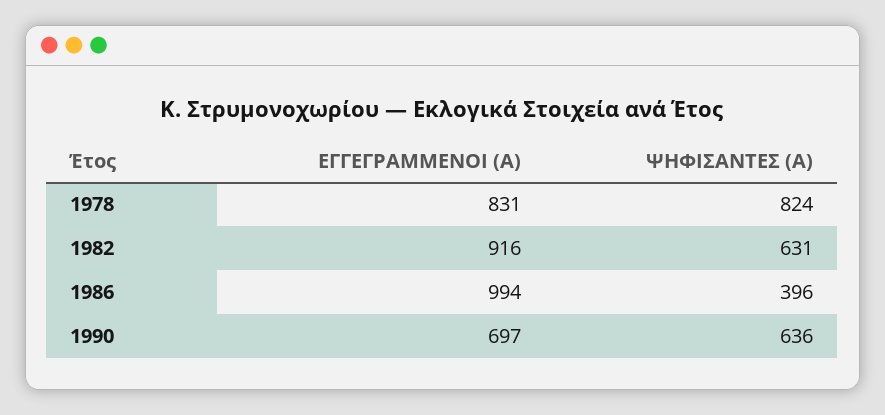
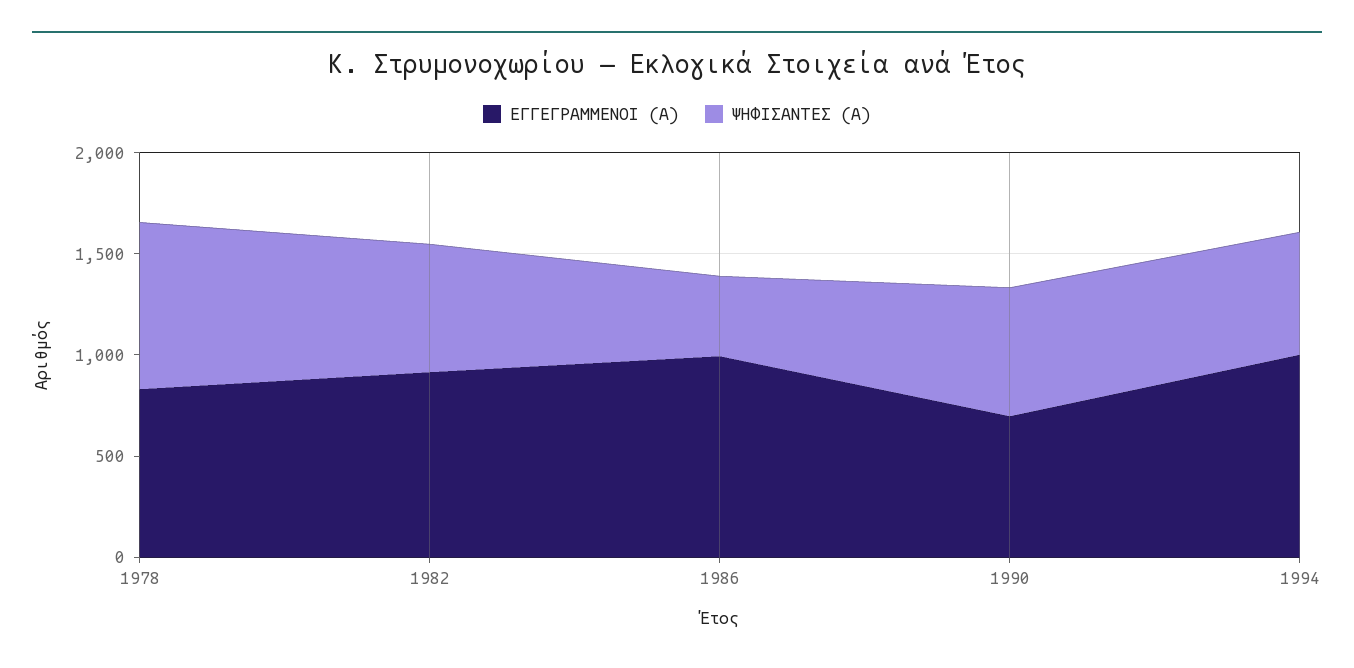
ΕΓΓΕΓΡΑΜΜΕΝΟΙ (Α), 1994: none -> 1000
ΨΗΦΙΣΑΝΤΕΣ (Α), 1994: none -> 600

